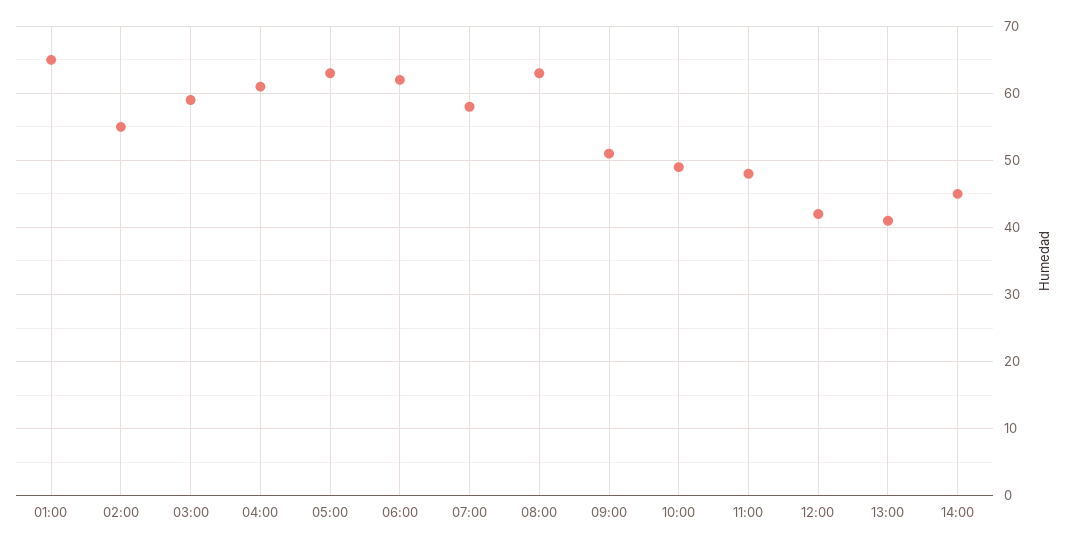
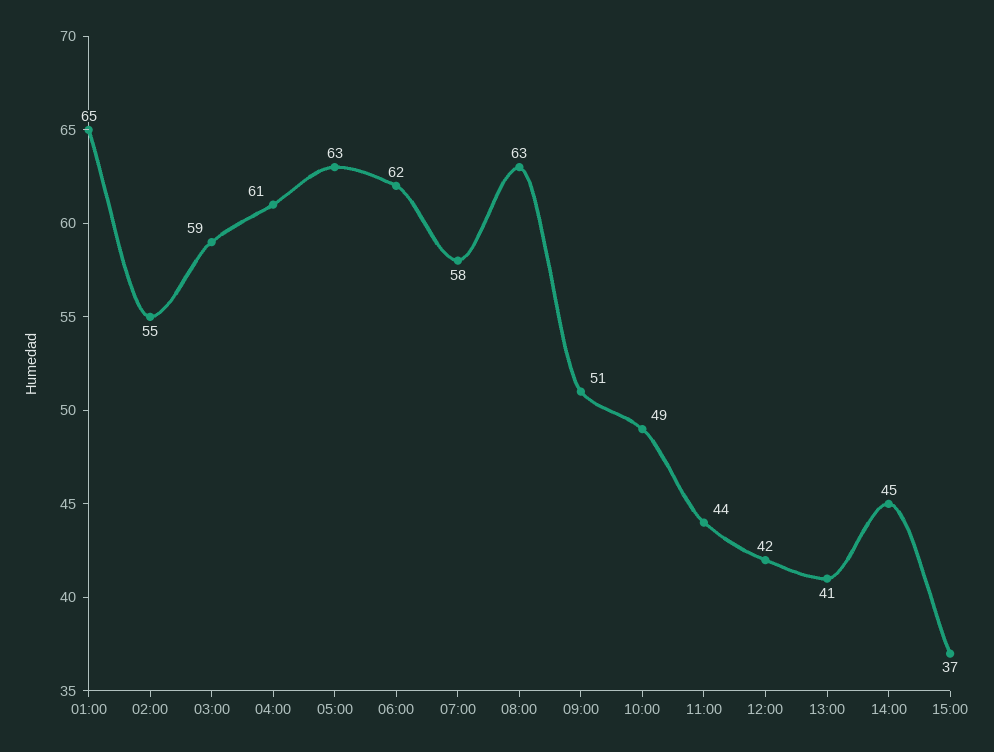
11:00: 48 -> 44
15:00: none -> 37

